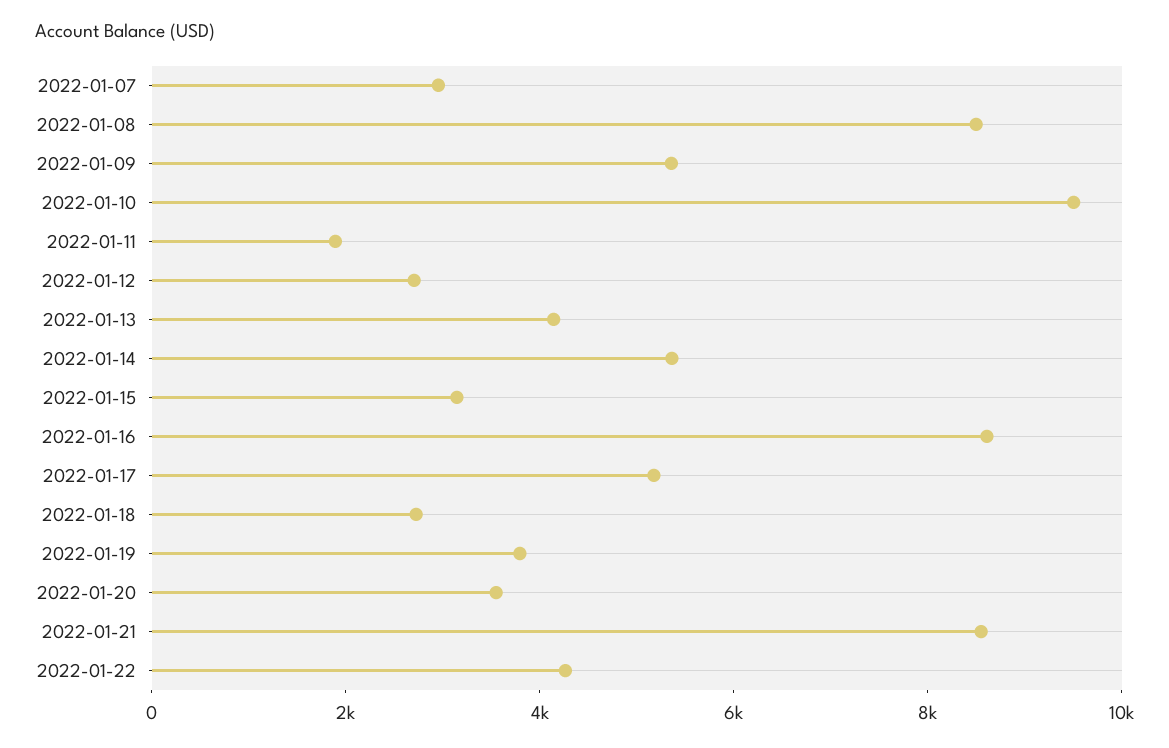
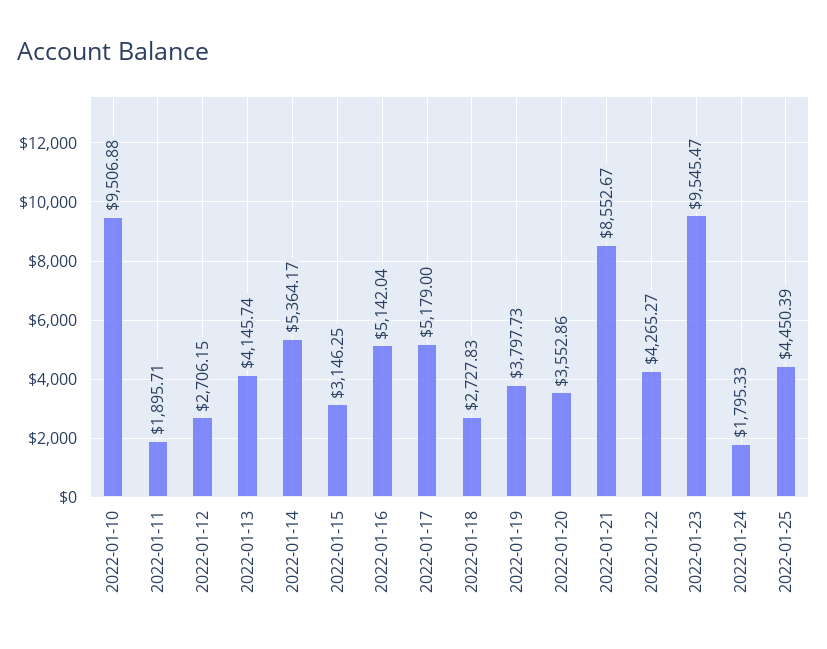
2022-01-07: 3000 -> none
2022-01-08: 8500 -> none
2022-01-09: 5500 -> none
2022-01-16: 8500 -> 5142.04
2022-01-23: none -> 9545.47
2022-01-24: none -> 1795.33
2022-01-25: none -> 4450.39

